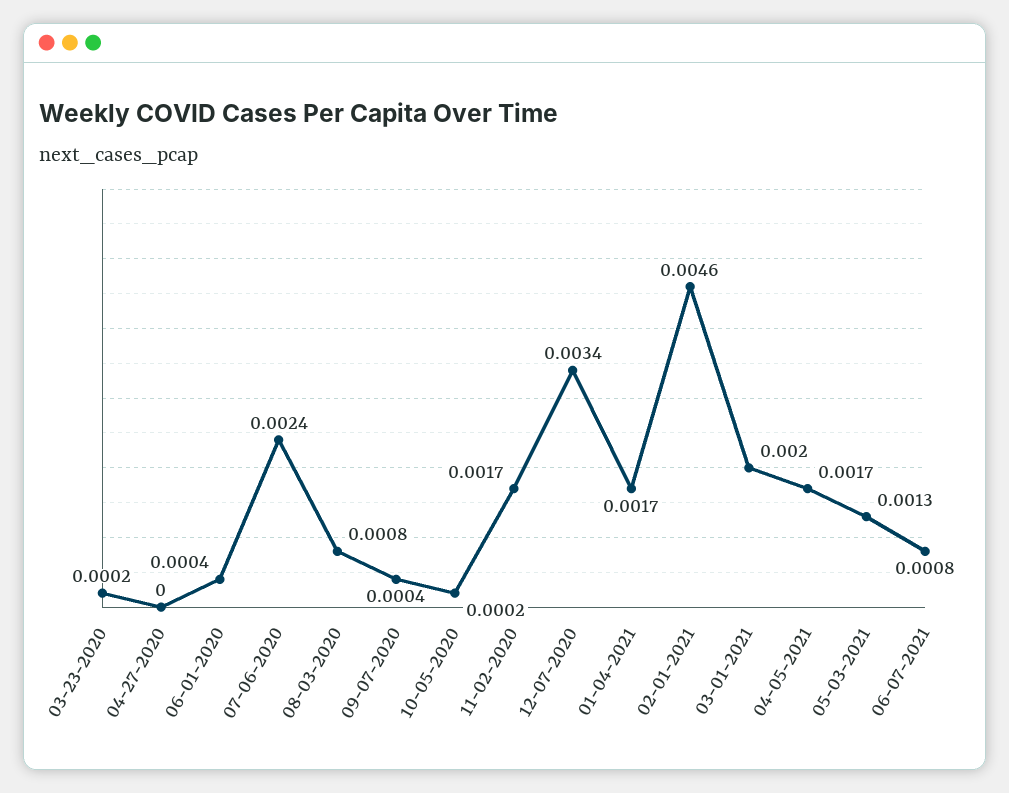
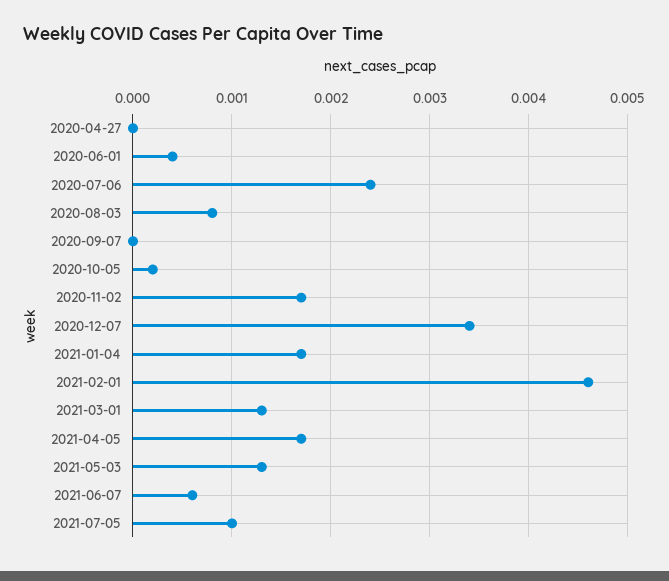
03-23-2020: 0.0002 -> none
09-07-2020: 0.0004 -> 0
03-01-2021: 0.002 -> 0.0013
06-07-2021: 0.0008 -> 0.0006
2021-07-05: none -> 0.001

